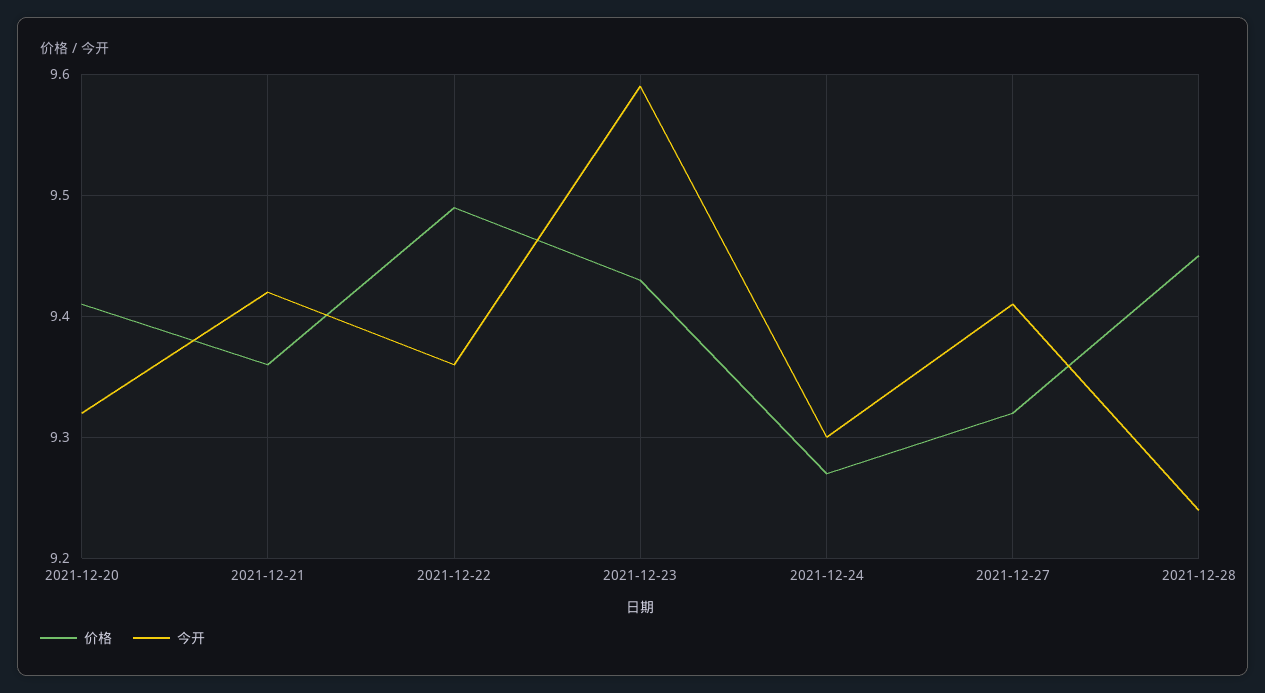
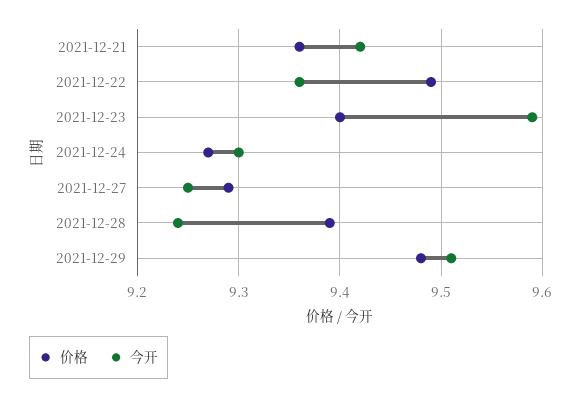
价格, 2021-12-20: 9.41 -> none
今开, 2021-12-20: 9.32 -> none
价格, 2021-12-23: 9.43 -> 9.4
价格, 2021-12-27: 9.32 -> 9.29
今开, 2021-12-27: 9.41 -> 9.25
价格, 2021-12-28: 9.45 -> 9.39
价格, 2021-12-29: none -> 9.48
今开, 2021-12-29: none -> 9.51

